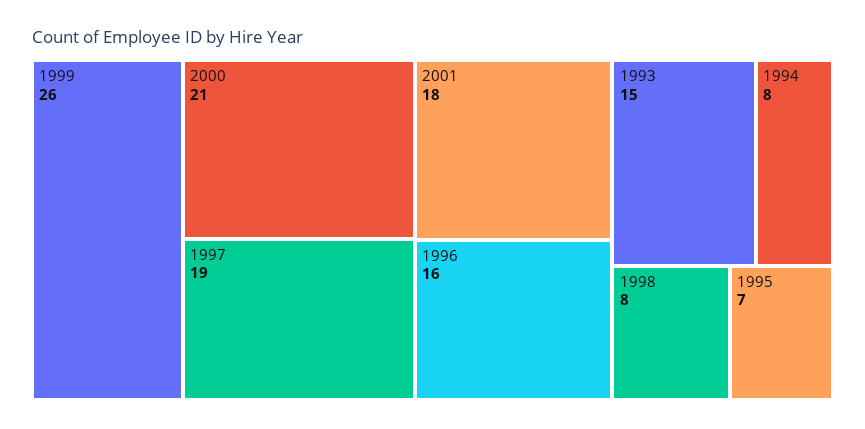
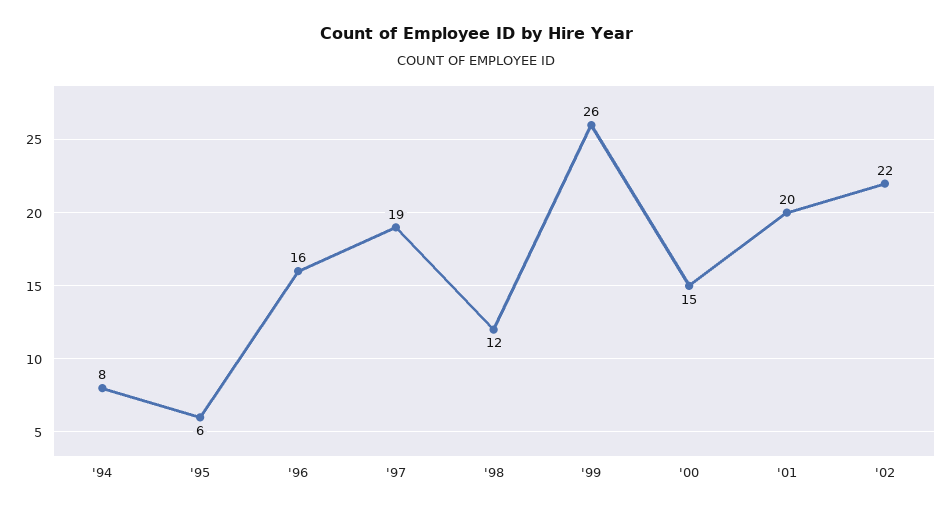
2000: 21 -> 15
2001: 18 -> 20
1993: 15 -> none
1998: 8 -> 12
1995: 7 -> 6
'02: none -> 22

